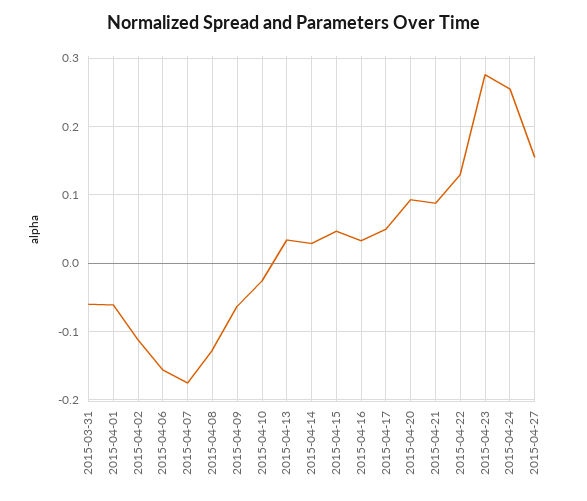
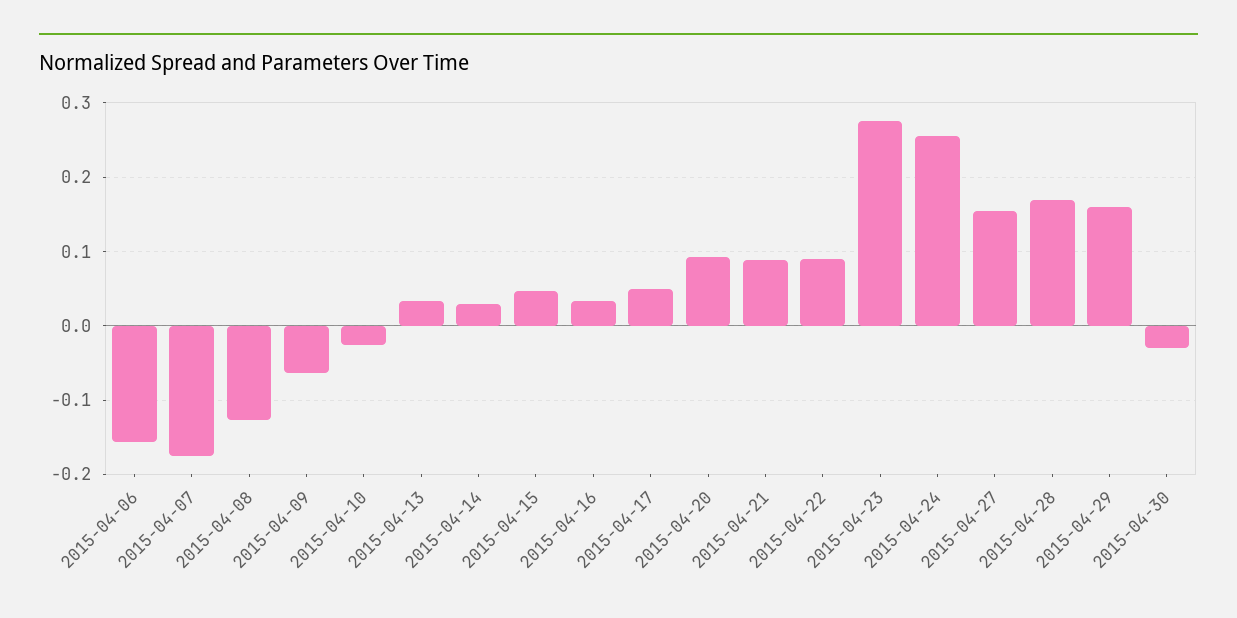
2015-03-31: -0.06 -> none
2015-04-01: -0.06 -> none
2015-04-02: -0.11 -> none
2015-04-22: 0.13 -> 0.09
2015-04-28: none -> 0.17
2015-04-29: none -> 0.16
2015-04-30: none -> -0.03

